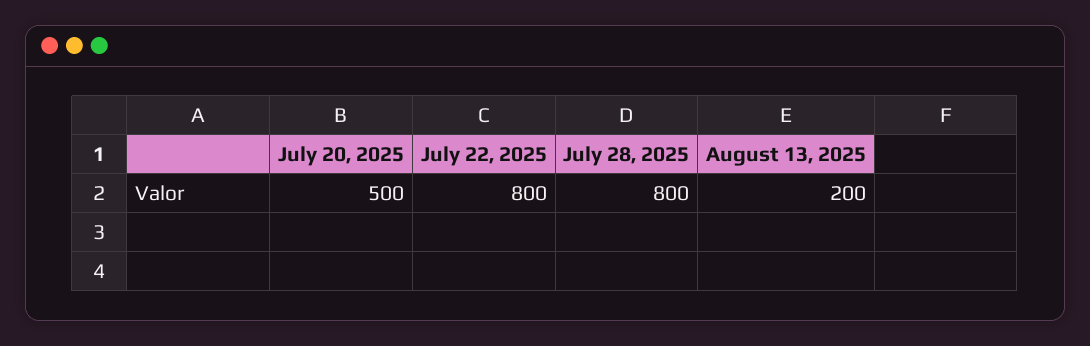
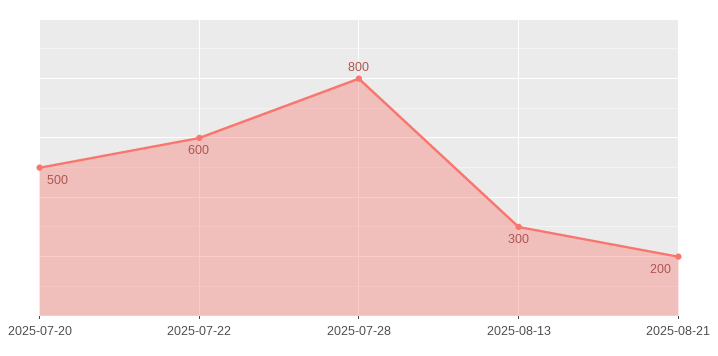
July 22, 2025: 800 -> 600
August 13, 2025: 200 -> 300
2025-08-21: none -> 200

